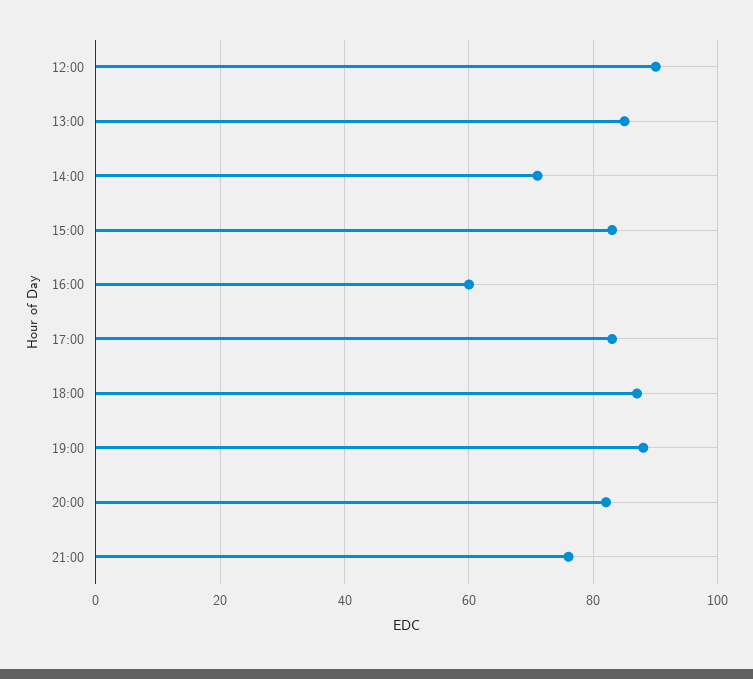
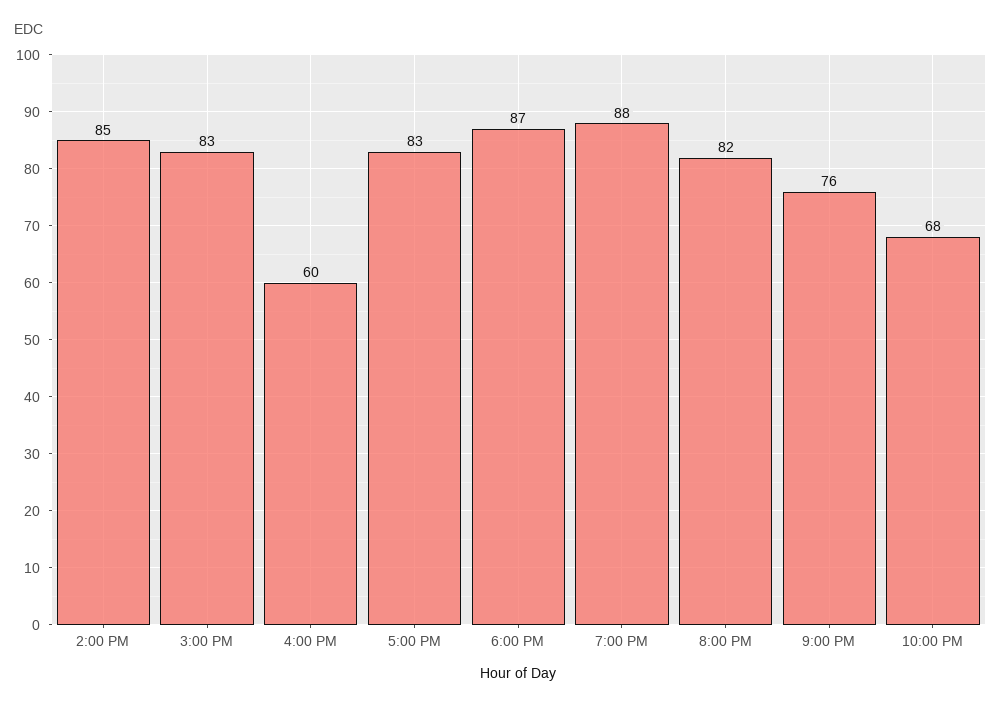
12:00: 90 -> none
13:00: 85 -> none
14:00: 70 -> 85
10:00 PM: none -> 68

